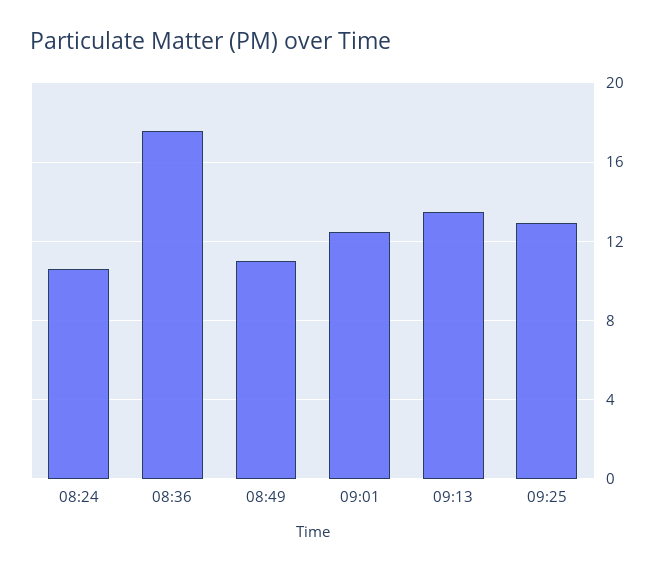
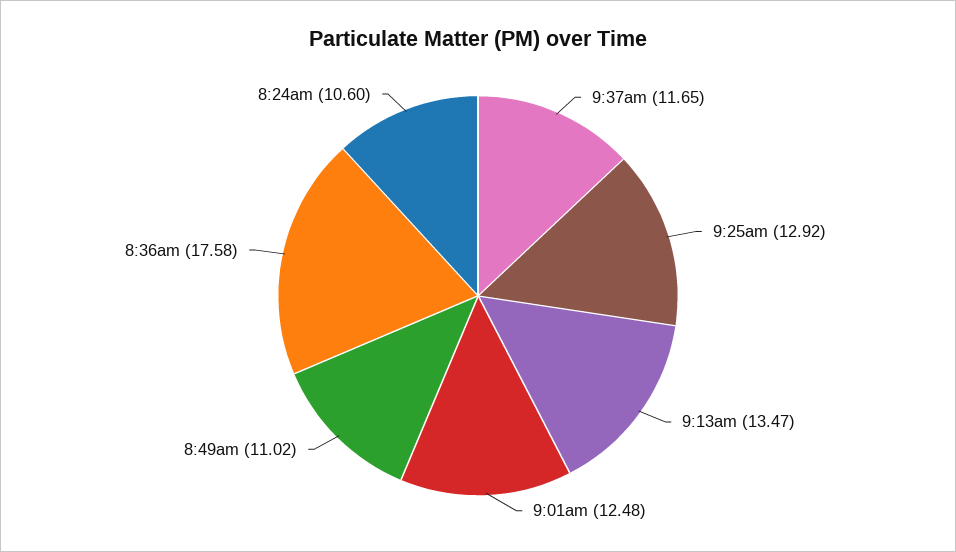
9:37am: none -> 11.65

